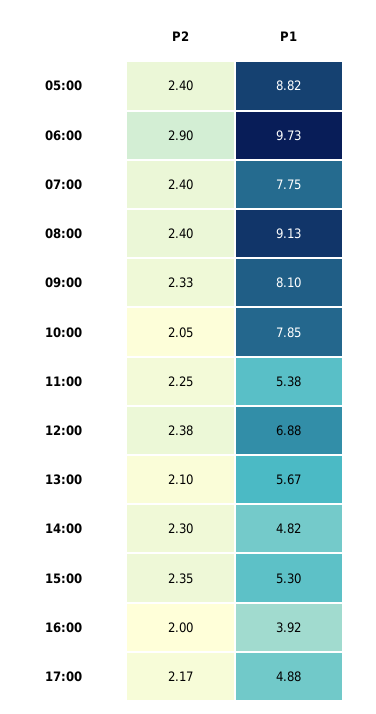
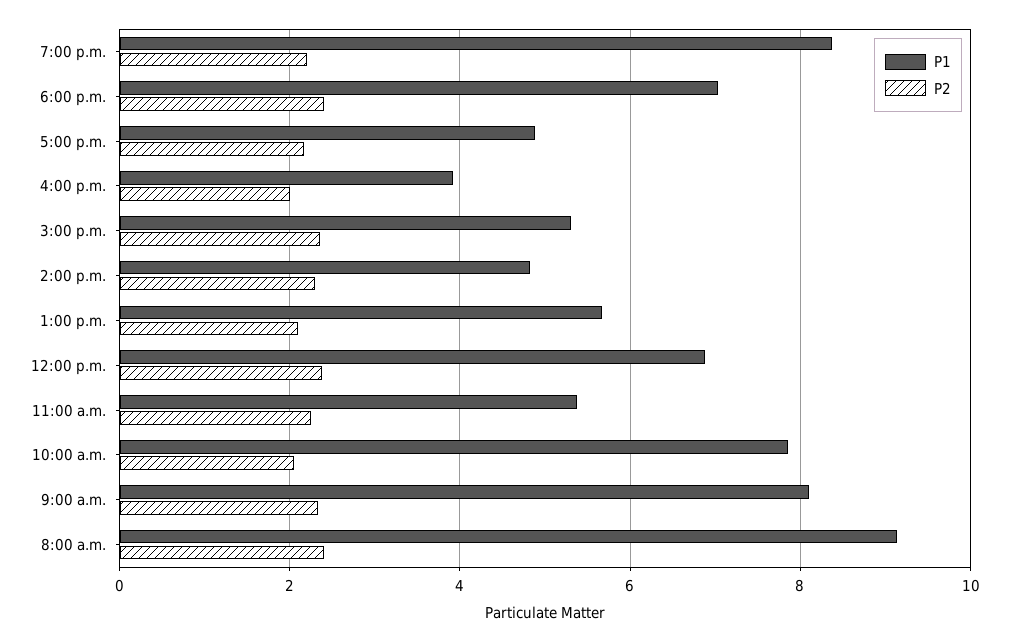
P2, 05:00: 2.4 -> none
P1, 05:00: 8.82 -> none
P2, 06:00: 2.9 -> none
P1, 06:00: 9.73 -> none
P2, 07:00: 2.4 -> none
P1, 07:00: 7.75 -> none
P1, 7:00 p.m.: none -> 8.4
P2, 7:00 p.m.: none -> 2.2
P1, 6:00 p.m.: none -> 7
P2, 6:00 p.m.: none -> 2.4

